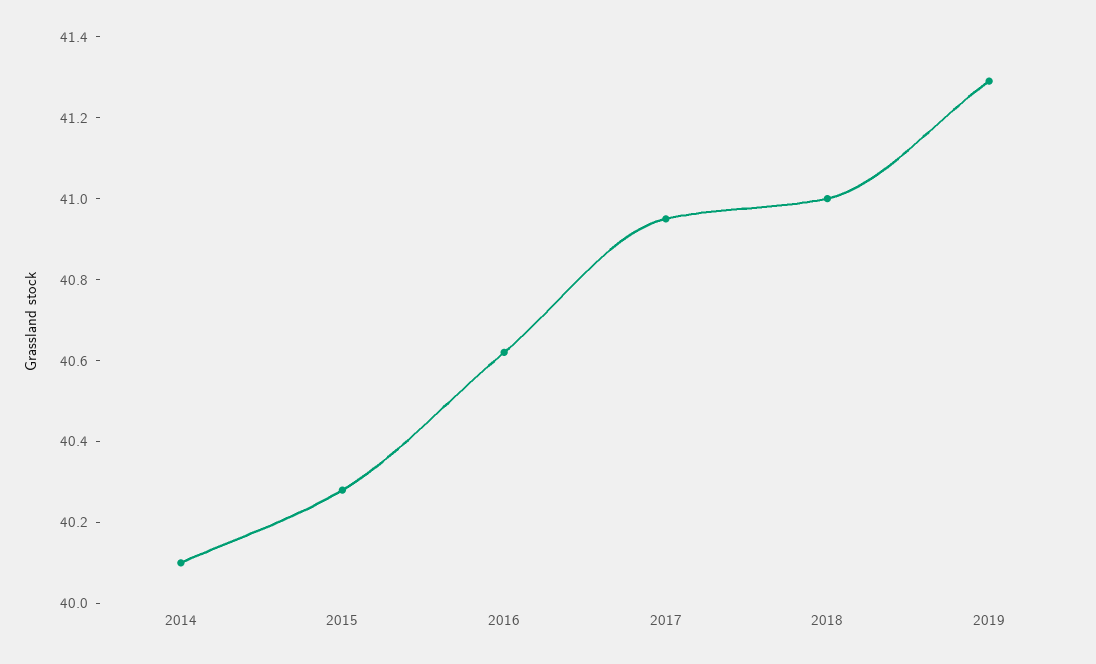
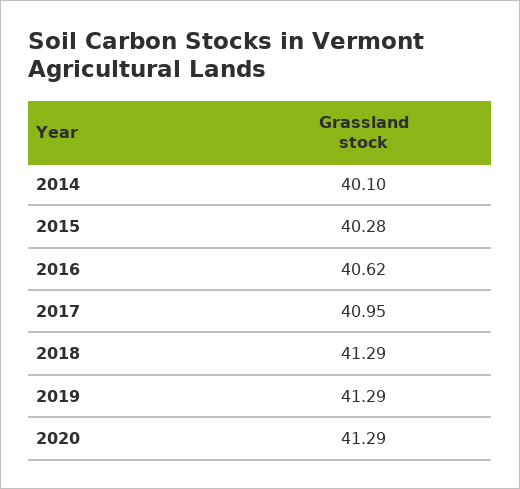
2018: 41 -> 41.29
2020: none -> 41.29

